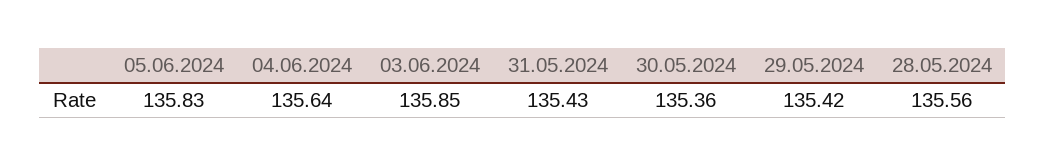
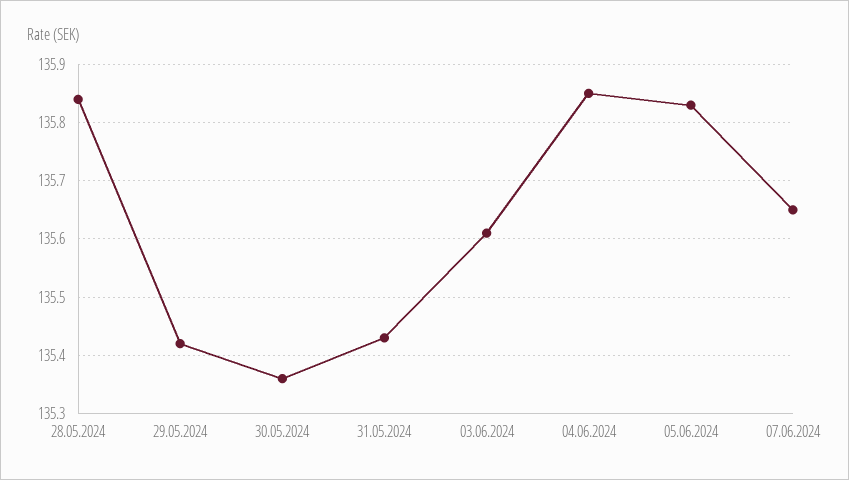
04.06.2024: 135.64 -> 135.85
03.06.2024: 135.85 -> 135.6
28.05.2024: 135.56 -> 135.85
07.06.2024: none -> 135.65

